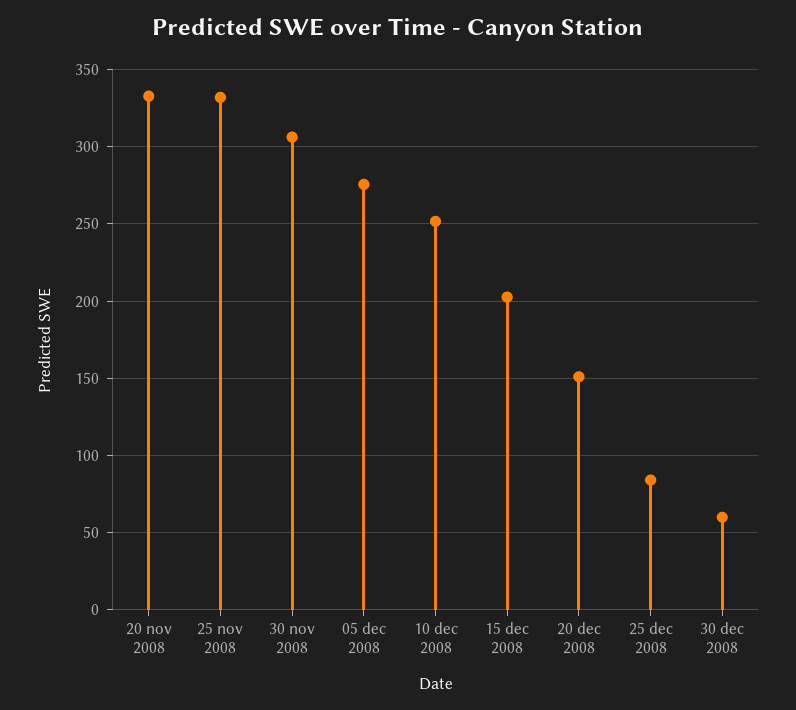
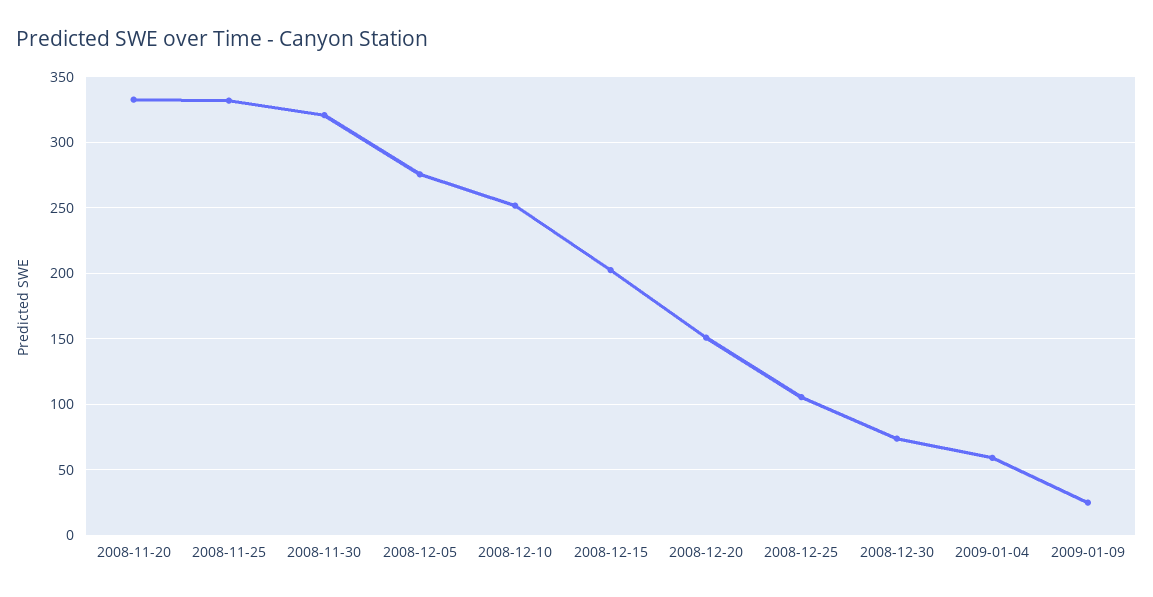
30 nov 2008: 305 -> 320
25 dec 2008: 85 -> 105
30 dec 2008: 60 -> 75
2009-01-04: none -> 60
2009-01-09: none -> 25

